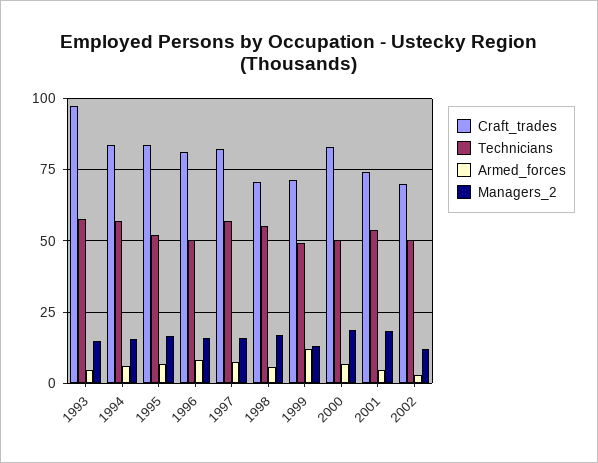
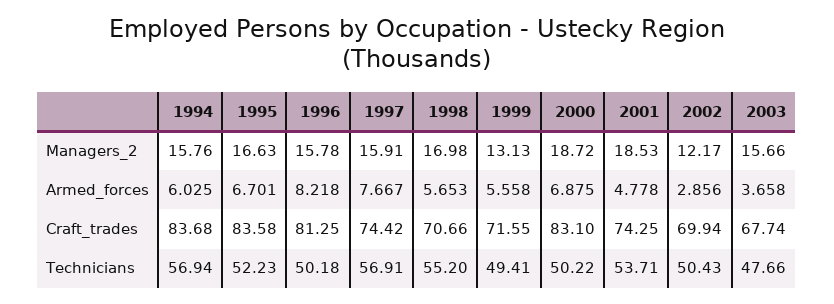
Craft_trades, 1993: 97.5 -> none
Technicians, 1993: 57.5 -> none
Armed_forces, 1993: 5 -> none
Managers_2, 1993: 15 -> none
Craft_trades, 1997: 82.5 -> 74.42
Armed_forces, 1999: 12.5 -> 5.558
Managers_2, 2003: none -> 15.66
Armed_forces, 2003: none -> 3.658
Craft_trades, 2003: none -> 67.74
Technicians, 2003: none -> 47.66

